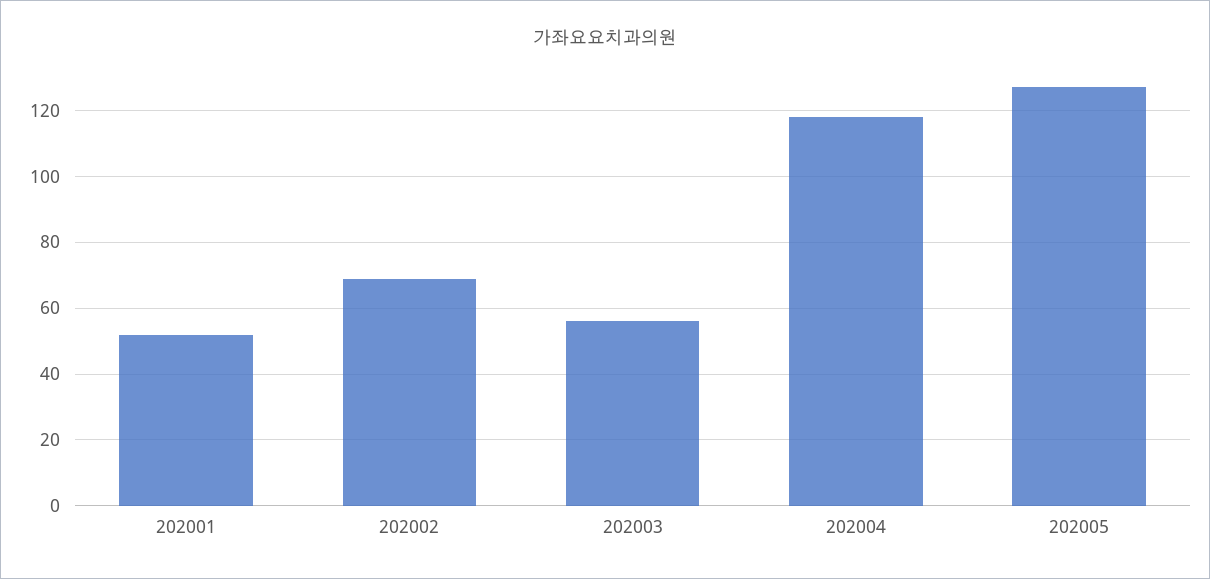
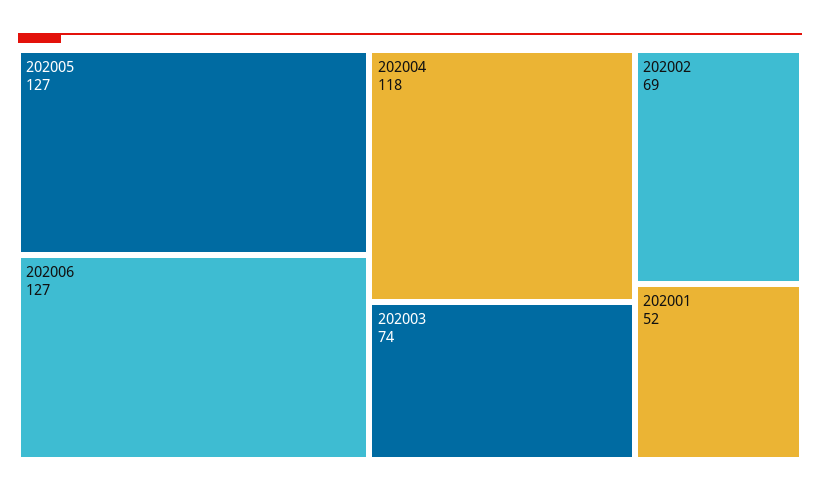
202003: 55 -> 74
202006: none -> 127

